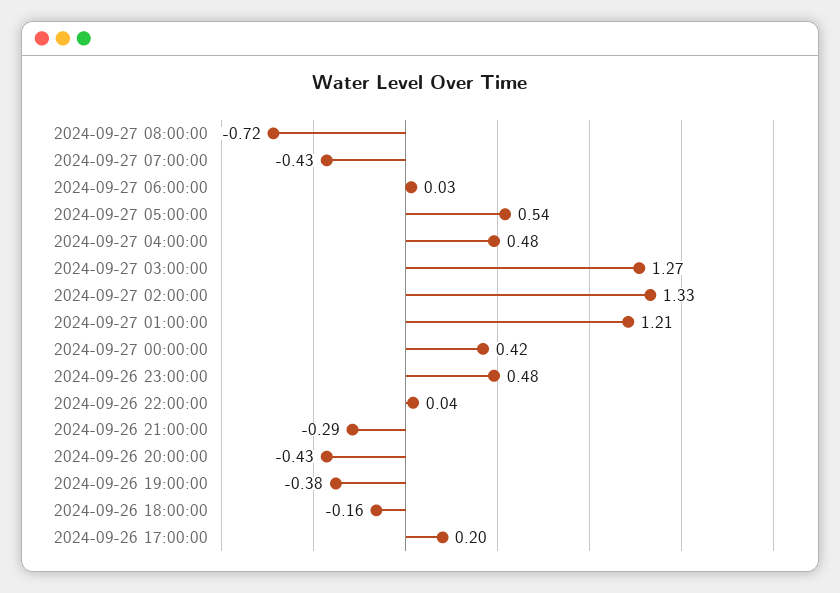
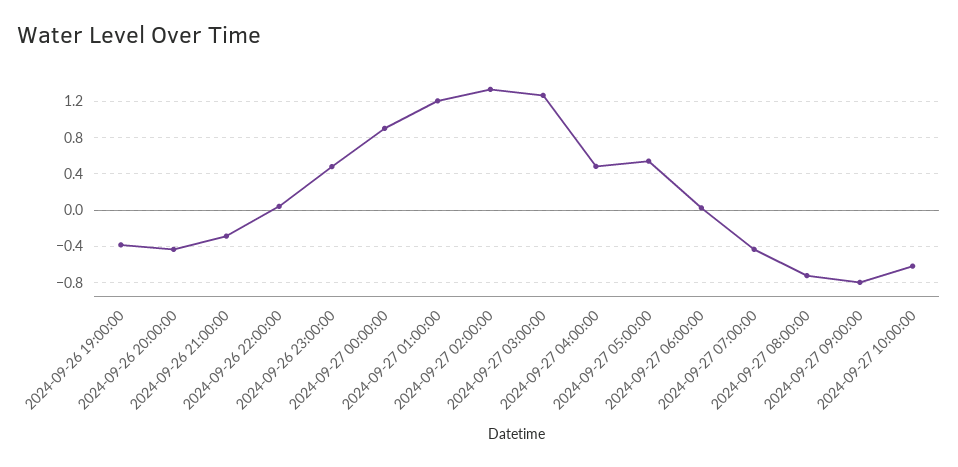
2024-09-27 00:00:00: 0.42 -> 0.9
2024-09-26 18:00:00: -0.16 -> none
2024-09-26 17:00:00: 0.2 -> none
2024-09-27 09:00:00: none -> -0.8
2024-09-27 10:00:00: none -> -0.6

